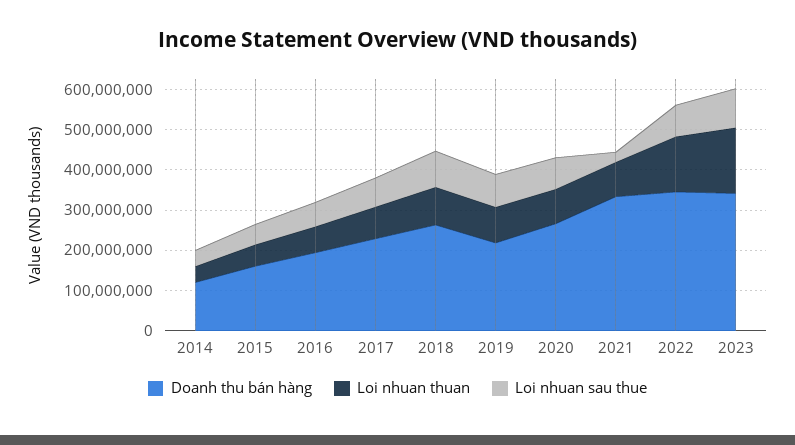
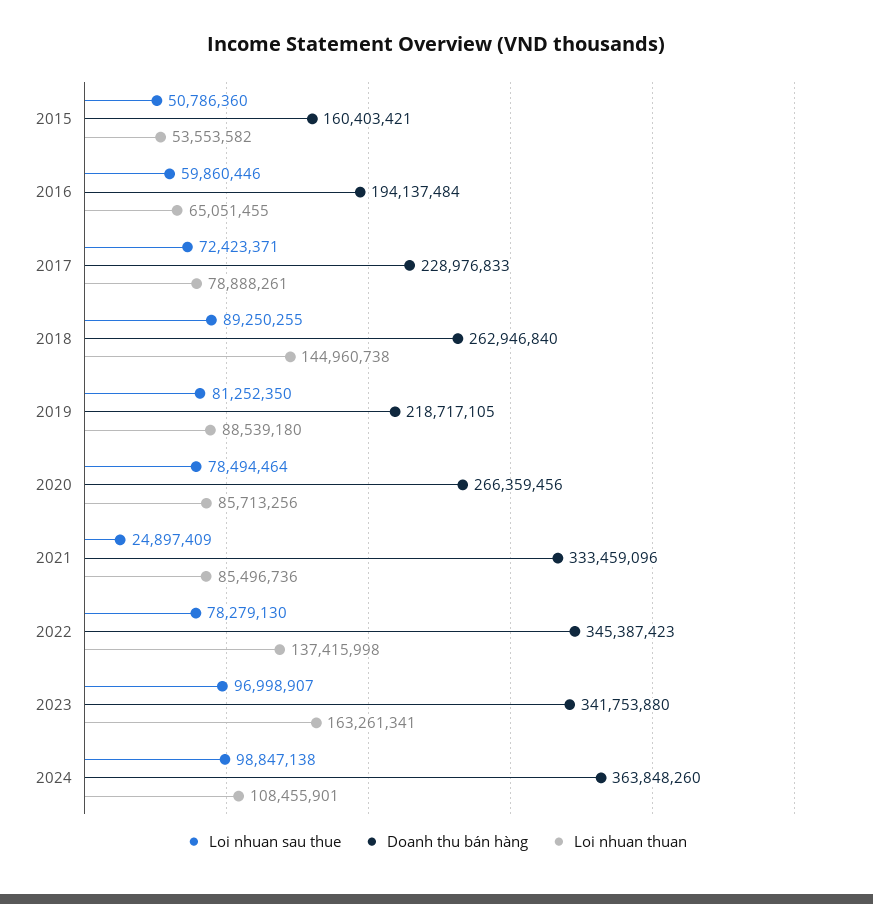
Doanh thu bán hàng, 2014: 120000000 -> none
Loi nhuan thuan, 2014: 40000000 -> none
Loi nhuan sau thue, 2014: 40000000 -> none
Loi nhuan thuan, 2018: 100000000 -> 144960738
Loi nhuan sau thue, 2024: none -> 98847138
Doanh thu bán hàng, 2024: none -> 363848260
Loi nhuan thuan, 2024: none -> 108455901

